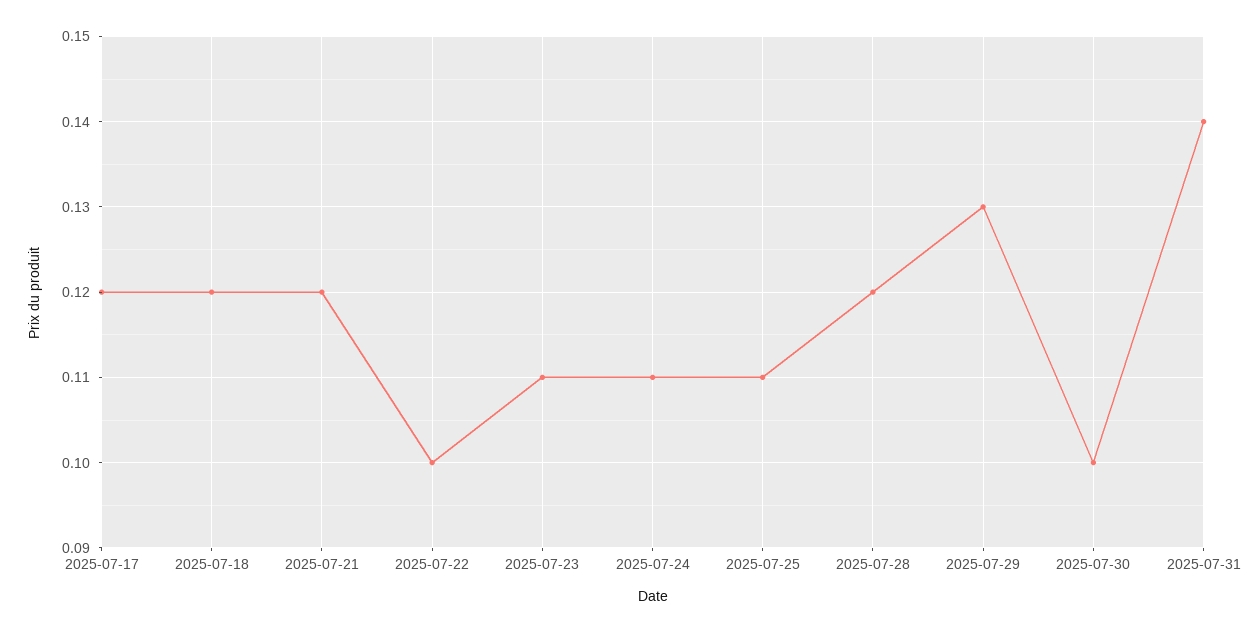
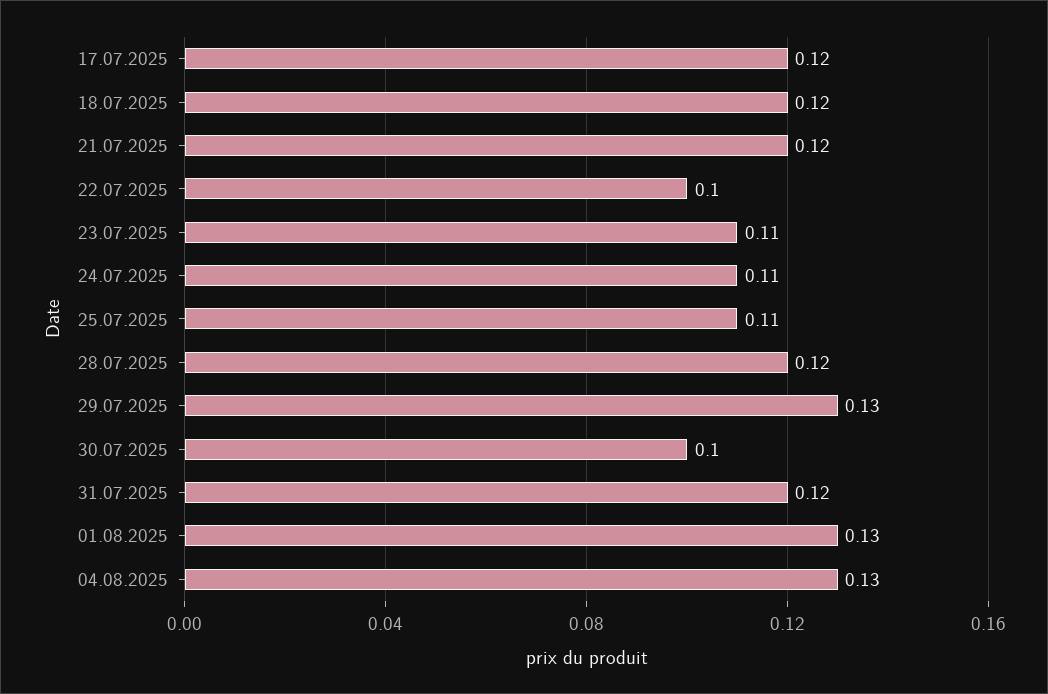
2025-07-31: 0.14 -> 0.12
01.08.2025: none -> 0.13
04.08.2025: none -> 0.13

